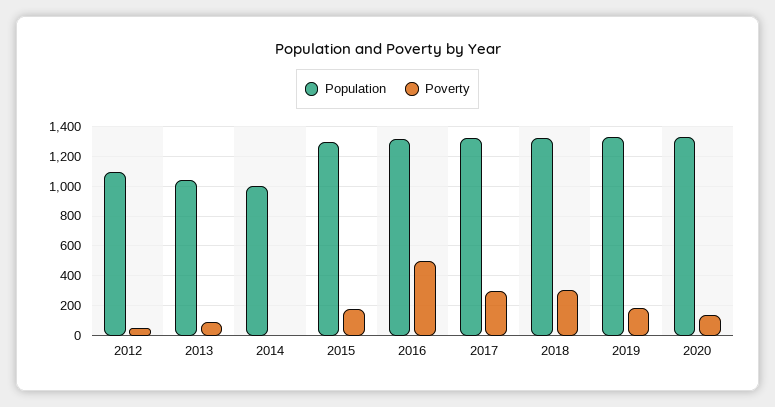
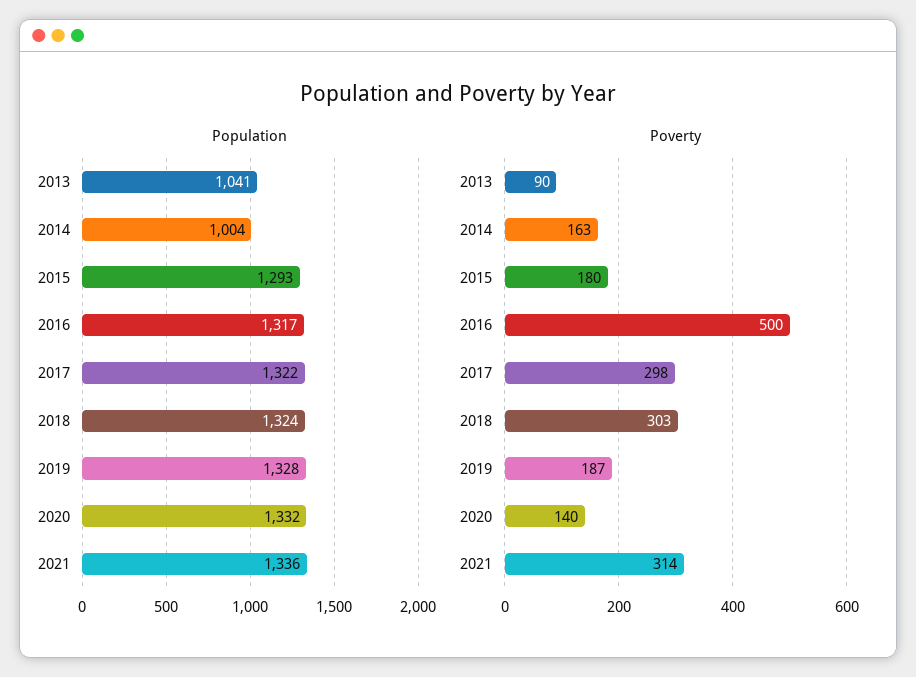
Population, 2012: 1100 -> none
Poverty, 2012: 50 -> none
Poverty, 2014: 0 -> 163
Population, 2021: none -> 1336
Poverty, 2021: none -> 314

